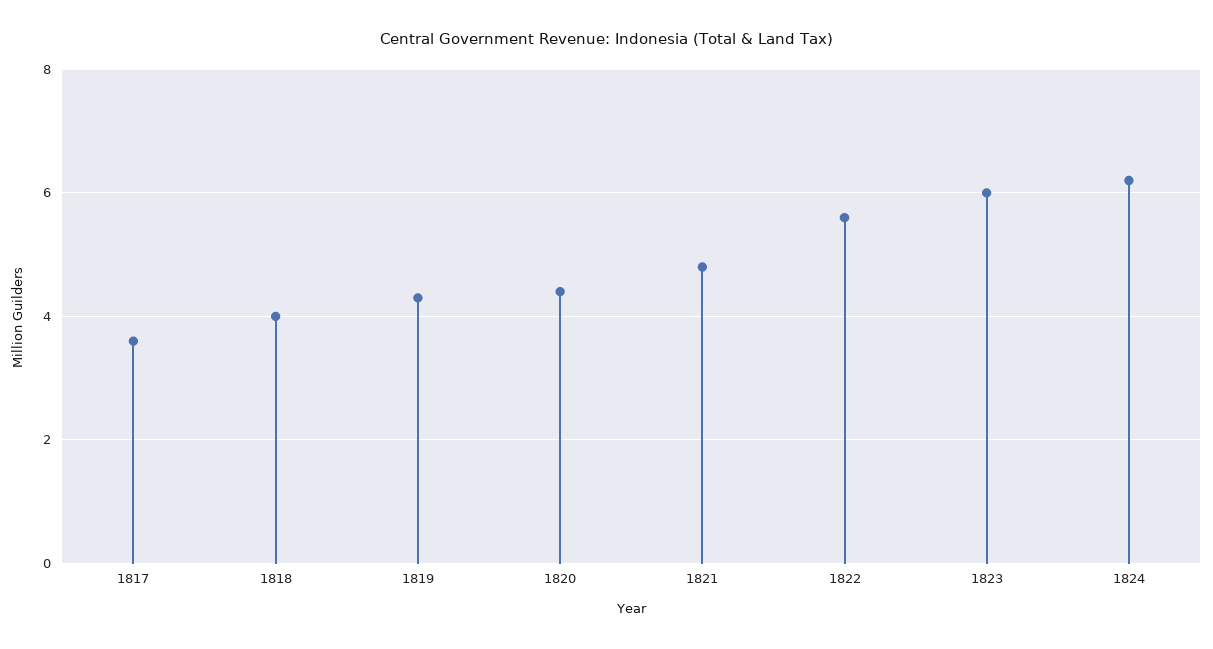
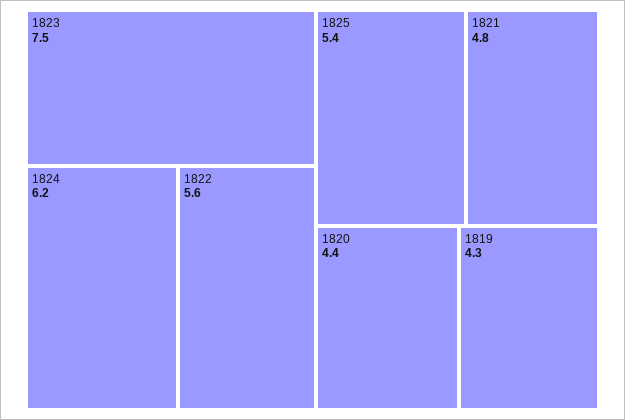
1817: 3.5 -> none
1818: 4 -> none
1823: 6 -> 7.5
1825: none -> 5.4

